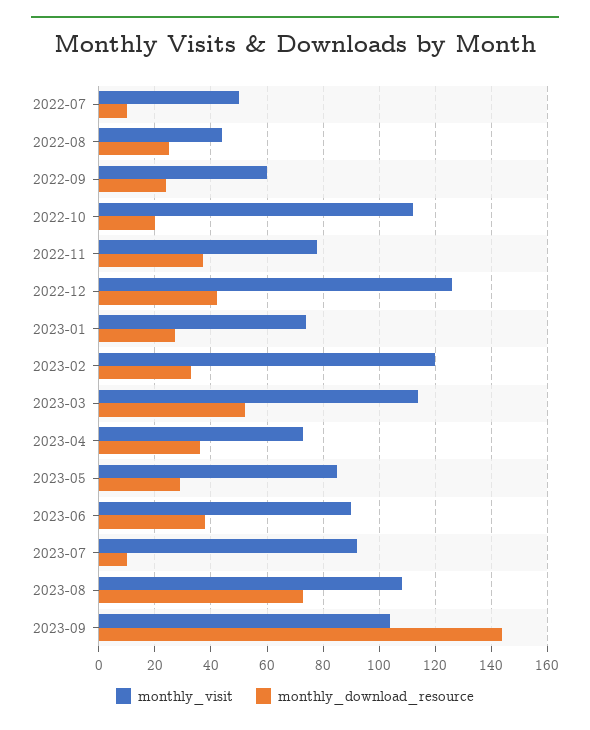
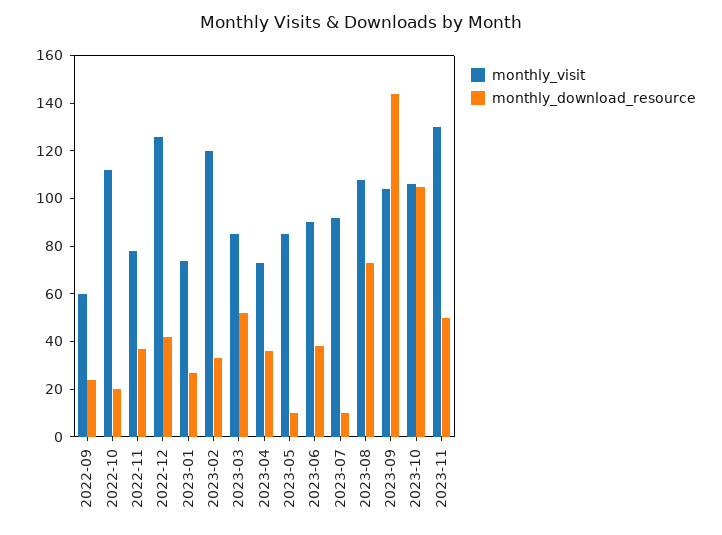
monthly_visit, 2022-07: 50 -> none
monthly_download_resource, 2022-07: 10 -> none
monthly_visit, 2022-08: 45 -> none
monthly_download_resource, 2022-08: 25 -> none
monthly_visit, 2023-03: 115 -> 85
monthly_download_resource, 2023-05: 30 -> 10
monthly_visit, 2023-10: none -> 105
monthly_download_resource, 2023-10: none -> 105
monthly_visit, 2023-11: none -> 130
monthly_download_resource, 2023-11: none -> 50

